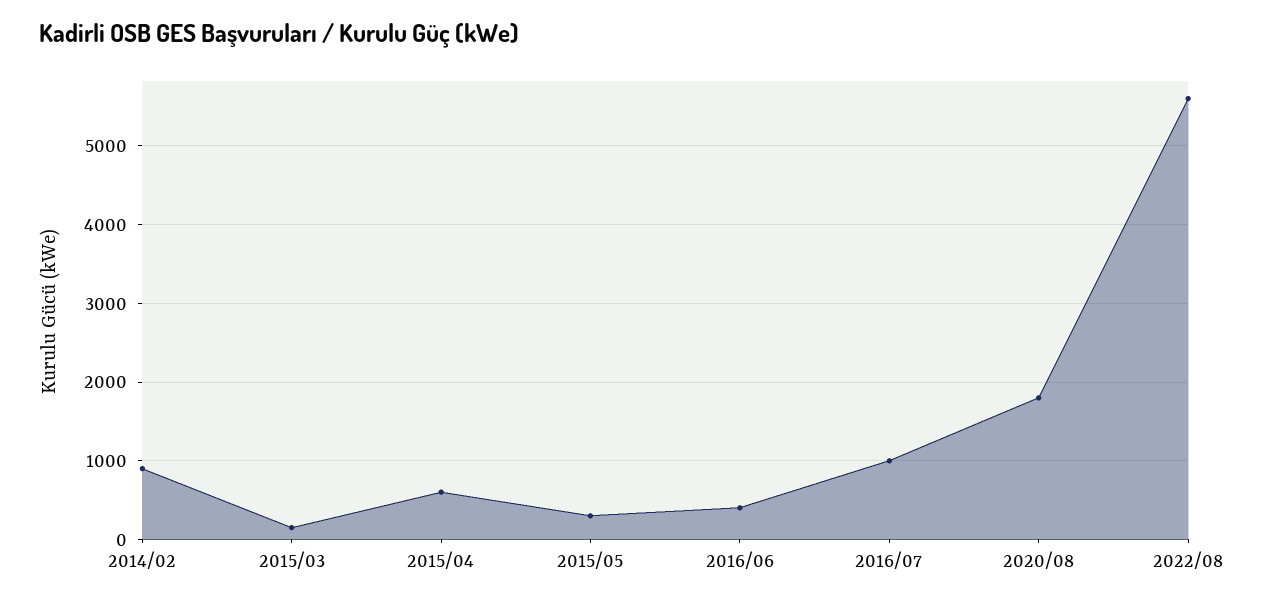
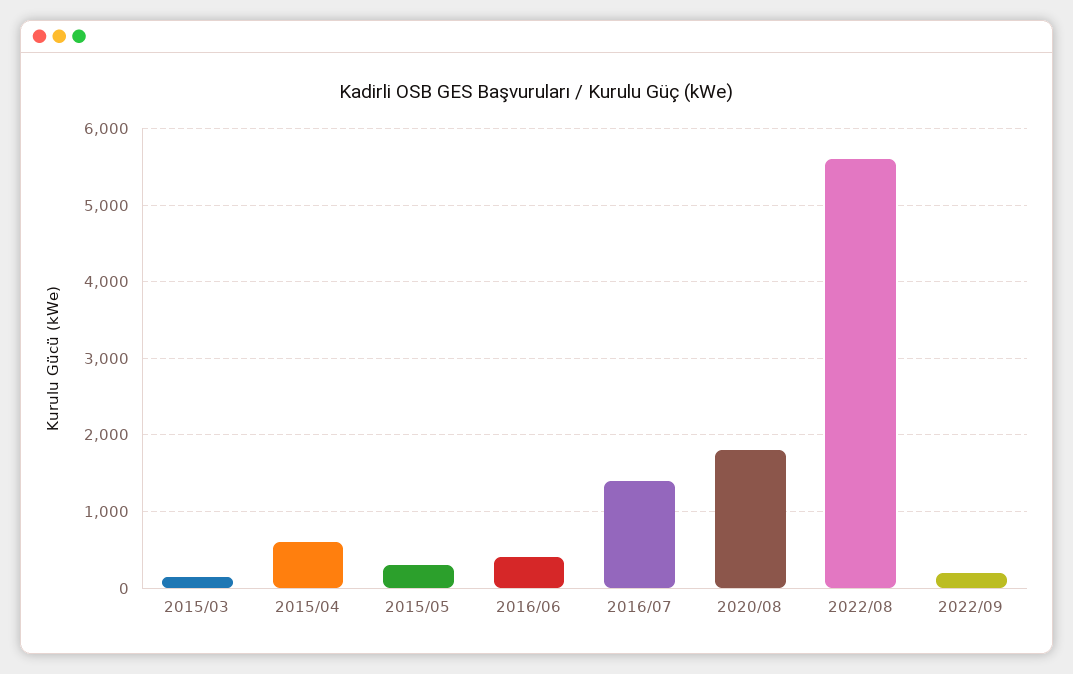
2014/02: 900 -> none
2016/07: 1000 -> 1400
2022/09: none -> 200

